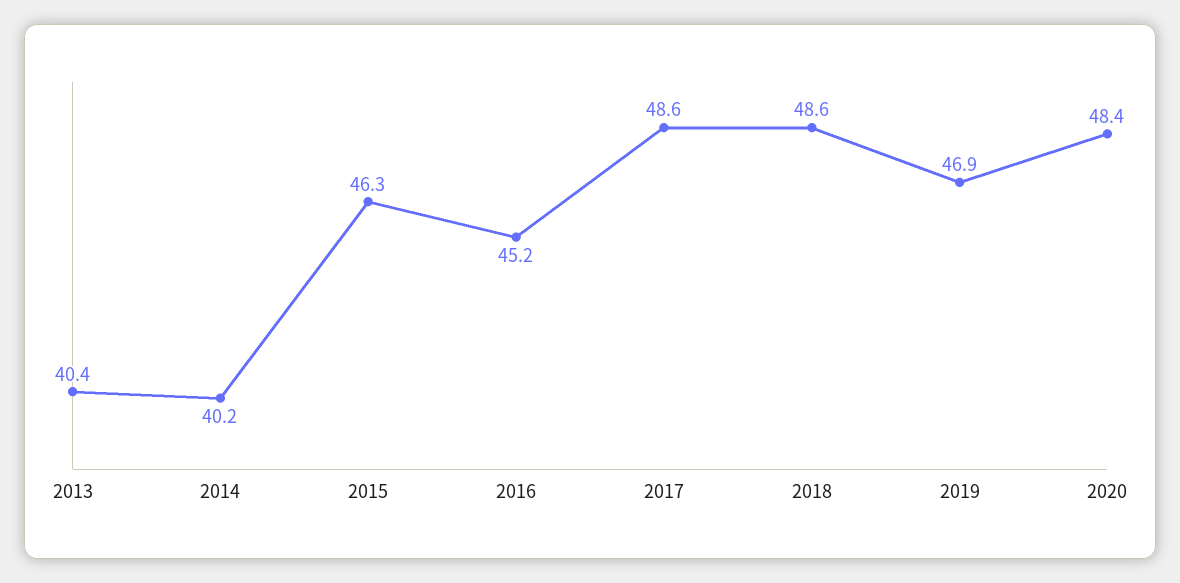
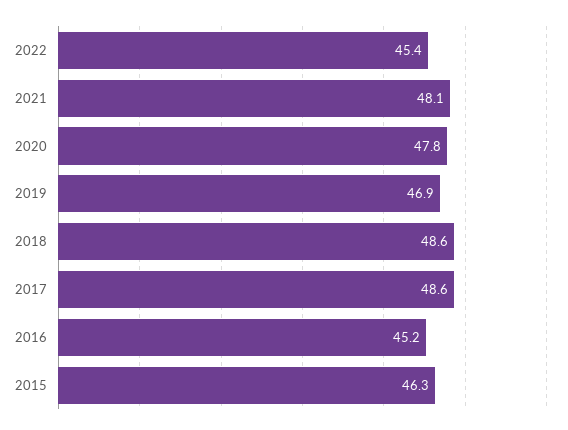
2013: 40.4 -> none
2014: 40.2 -> none
2020: 48.4 -> 47.8
2022: none -> 45.4
2021: none -> 48.1

